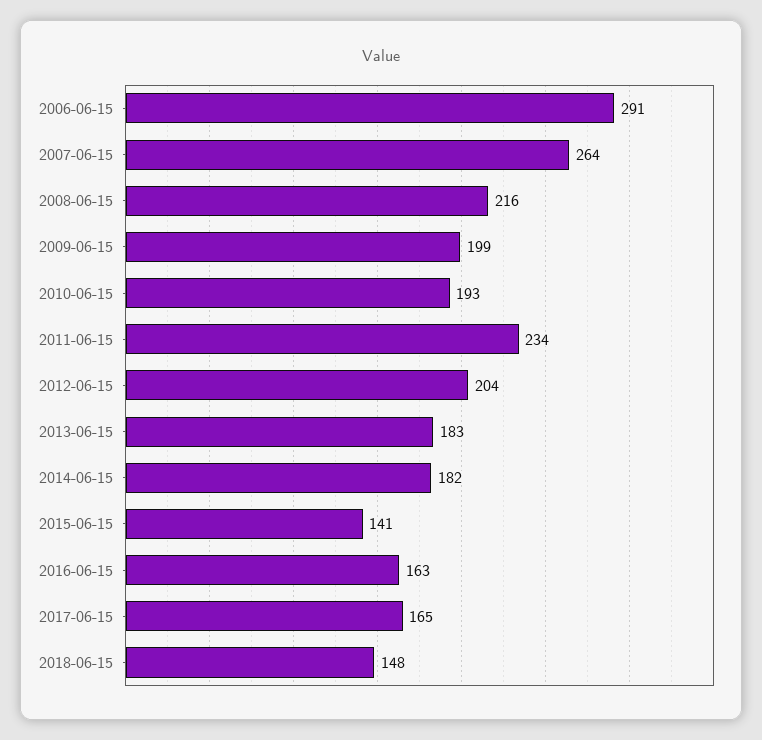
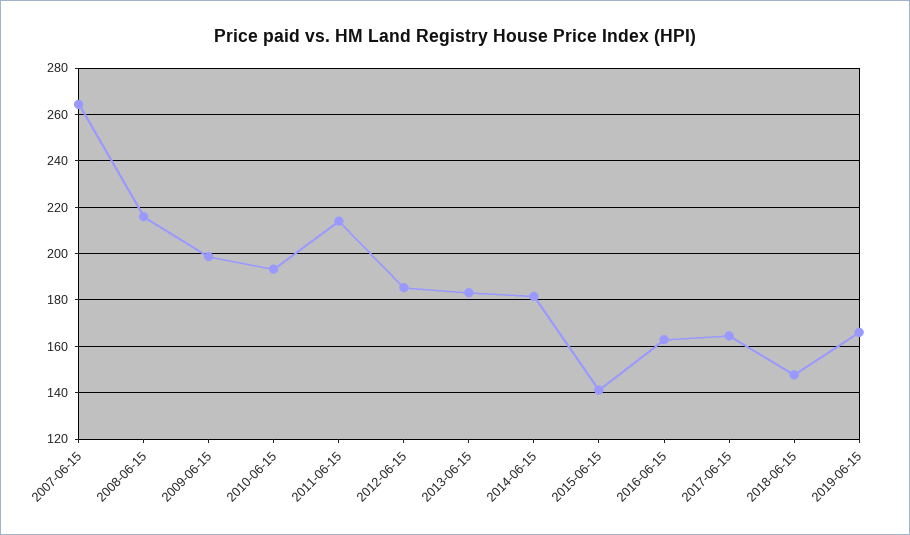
2006-06-15: 291 -> none
2011-06-15: 234 -> 215
2012-06-15: 204 -> 185
2019-06-15: none -> 165

